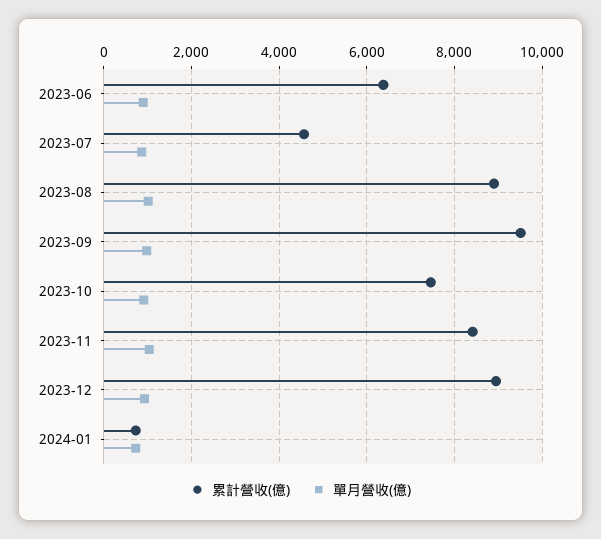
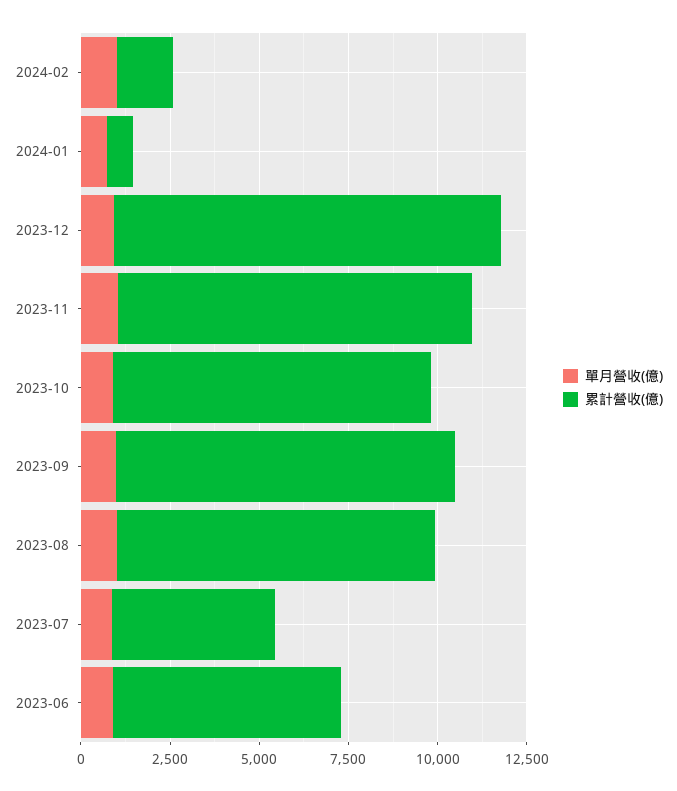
累計營收(億), 2023-10: 7400 -> 9000
累計營收(億), 2023-11: 8400 -> 10000
累計營收(億), 2023-12: 9000 -> 11000
單月營收(億), 2024-02: none -> 1000
累計營收(億), 2024-02: none -> 1500

